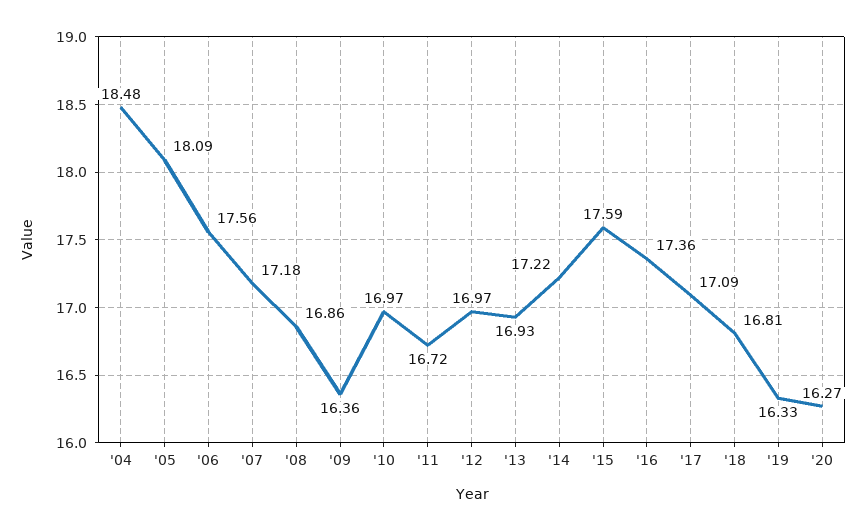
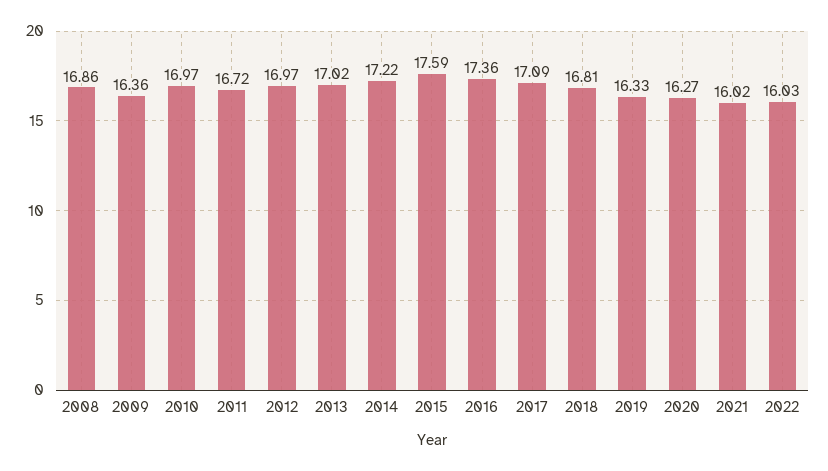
'04: 18.48 -> none
'05: 18.09 -> none
'06: 17.56 -> none
'07: 17.18 -> none
'13: 16.93 -> 17.02
2021: none -> 16.02
2022: none -> 16.03

